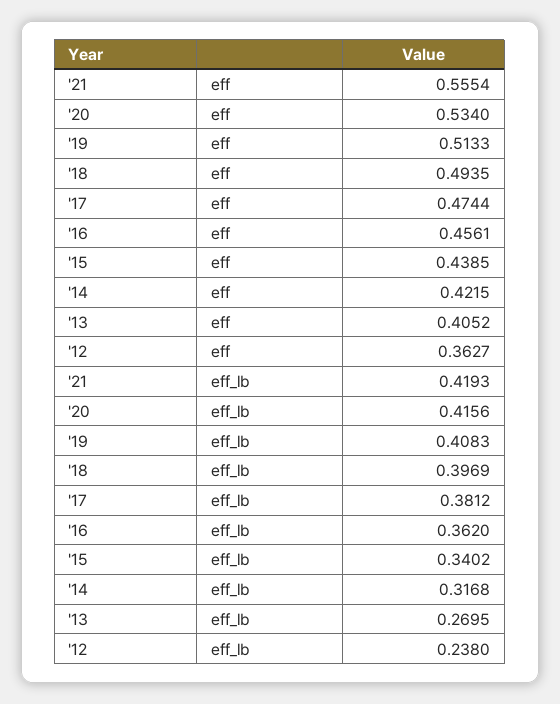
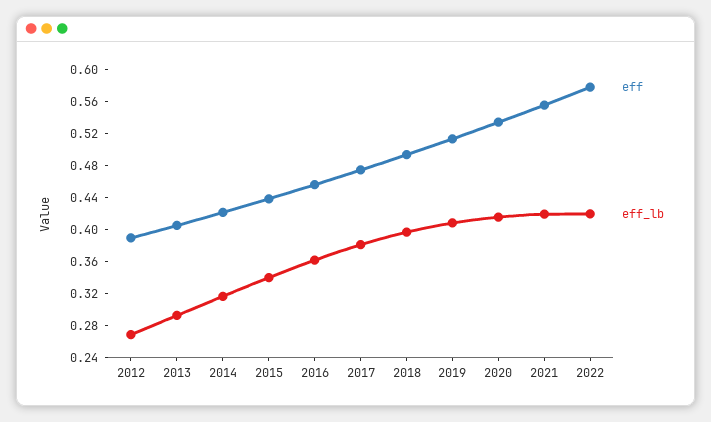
eff, '12: 0.3627 -> 0.39
eff_lb, '13: 0.2695 -> 0.29
eff_lb, '12: 0.238 -> 0.27
eff, 2022: none -> 0.58
eff_lb, 2022: none -> 0.42

